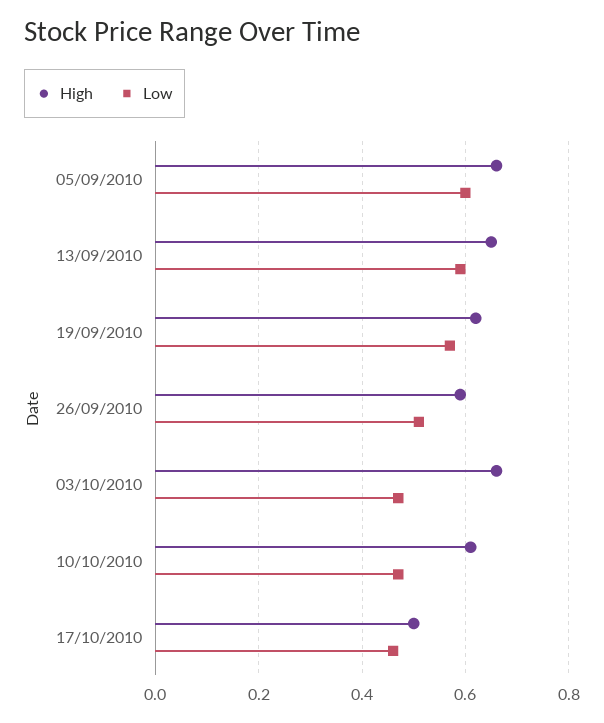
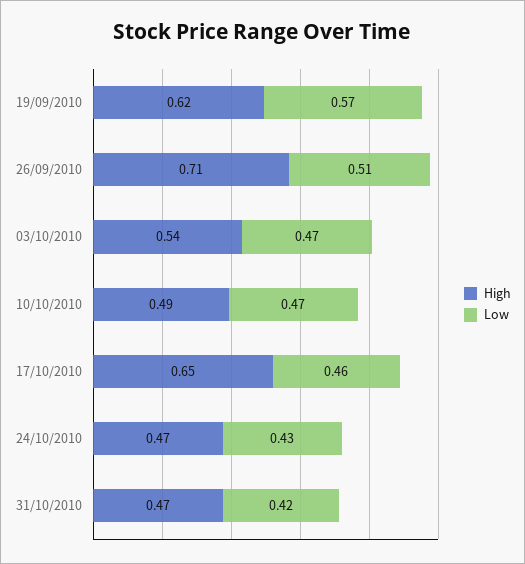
High, 05/09/2010: 0.65 -> none
Low, 05/09/2010: 0.6 -> none
High, 13/09/2010: 0.65 -> none
Low, 13/09/2010: 0.6 -> none
High, 26/09/2010: 0.6 -> 0.71
High, 03/10/2010: 0.65 -> 0.54
High, 10/10/2010: 0.6 -> 0.49
High, 17/10/2010: 0.5 -> 0.65
High, 24/10/2010: none -> 0.47
Low, 24/10/2010: none -> 0.43
High, 31/10/2010: none -> 0.47
Low, 31/10/2010: none -> 0.42

